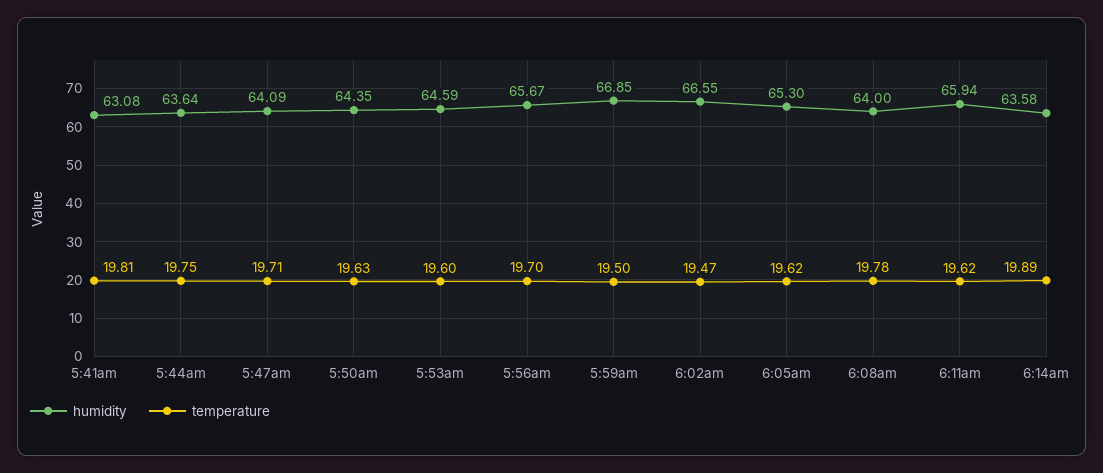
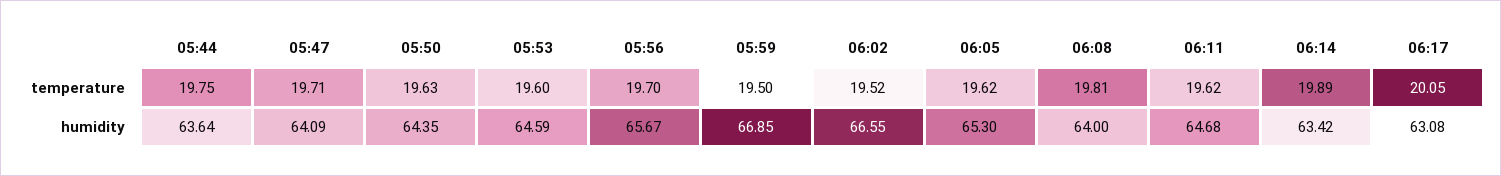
humidity, 5:41am: 63.08 -> none
temperature, 5:41am: 19.81 -> none
temperature, 6:02am: 19.47 -> 19.52
temperature, 6:08am: 19.78 -> 19.81
humidity, 6:11am: 65.94 -> 64.68
humidity, 6:14am: 63.58 -> 63.42
temperature, 06:17: none -> 20.05
humidity, 06:17: none -> 63.08

